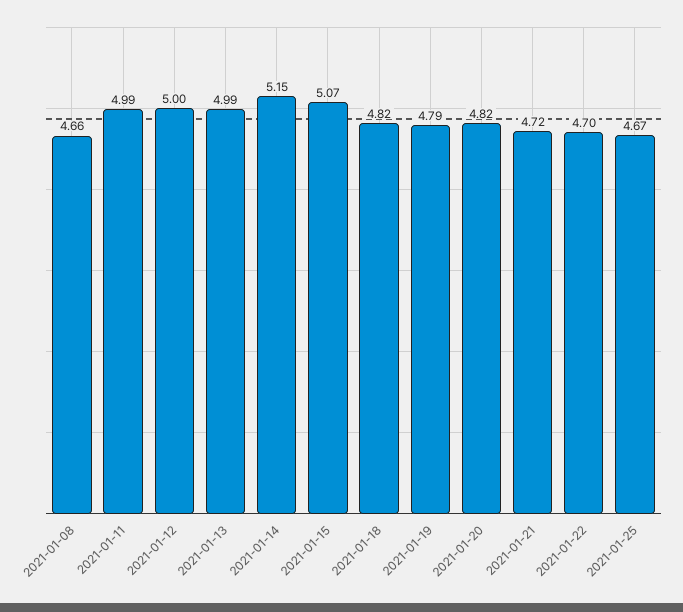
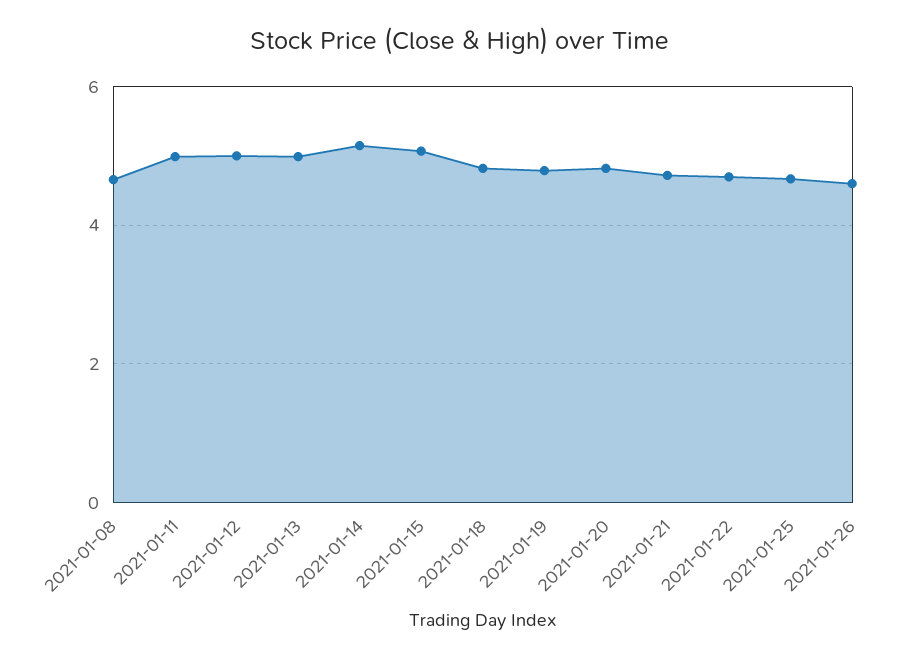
2021-01-26: none -> 4.6

